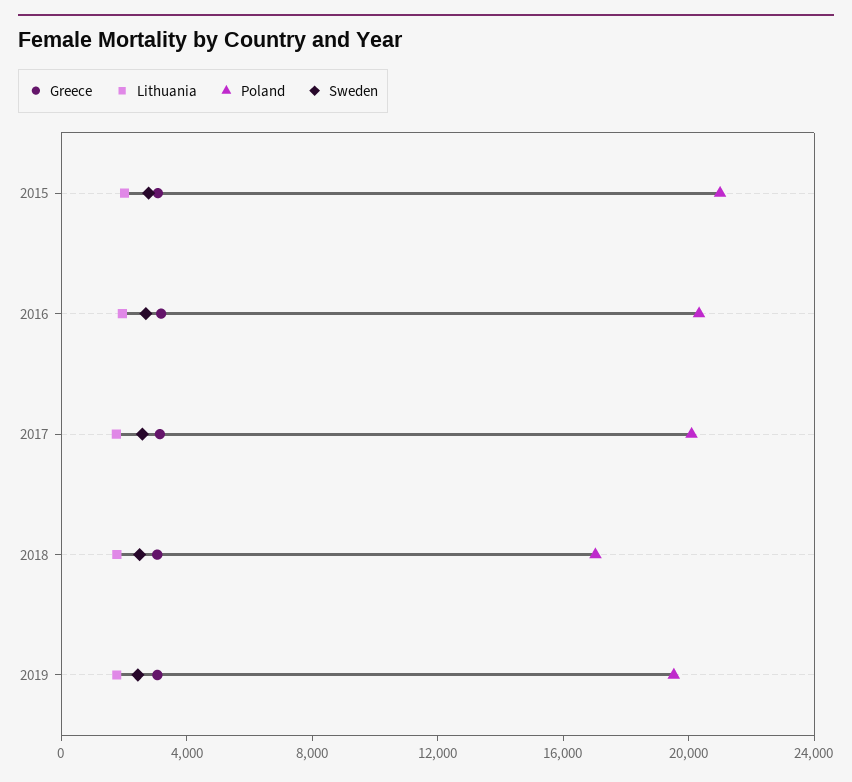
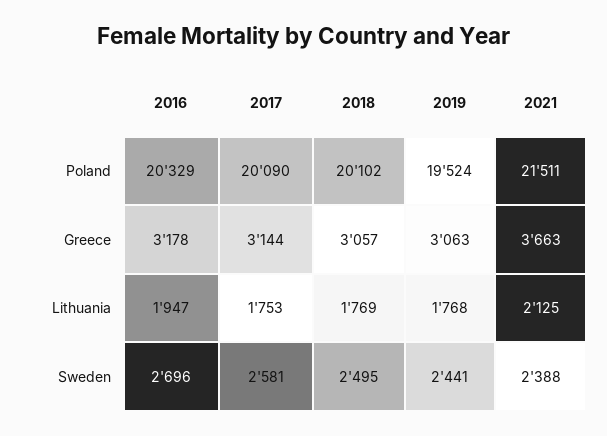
Greece, 2015: 3000 -> none
Lithuania, 2015: 2000 -> none
Poland, 2015: 21000 -> none
Sweden, 2015: 3000 -> none
Poland, 2018: 17000 -> 20102
Poland, 2021: none -> 21511
Greece, 2021: none -> 3663
Lithuania, 2021: none -> 2125
Sweden, 2021: none -> 2388

